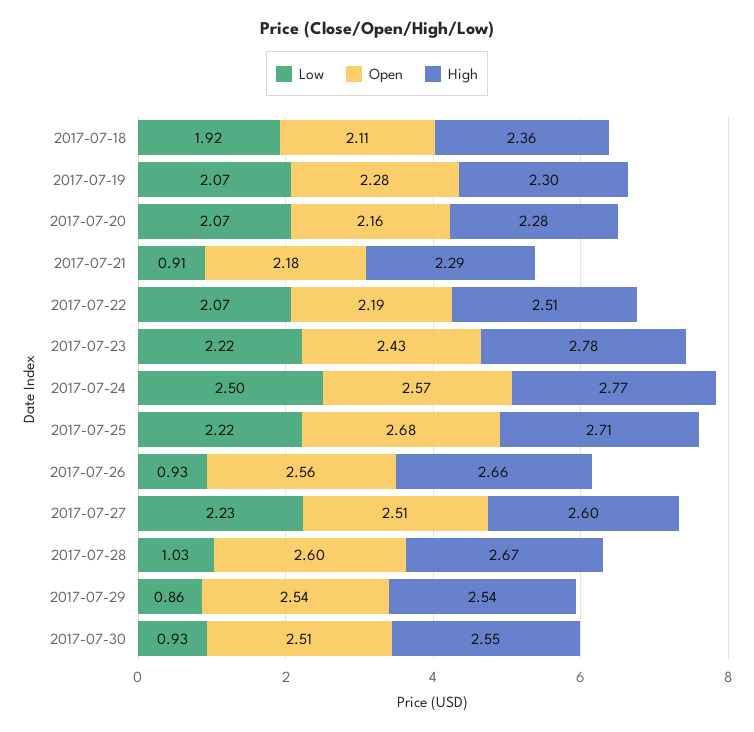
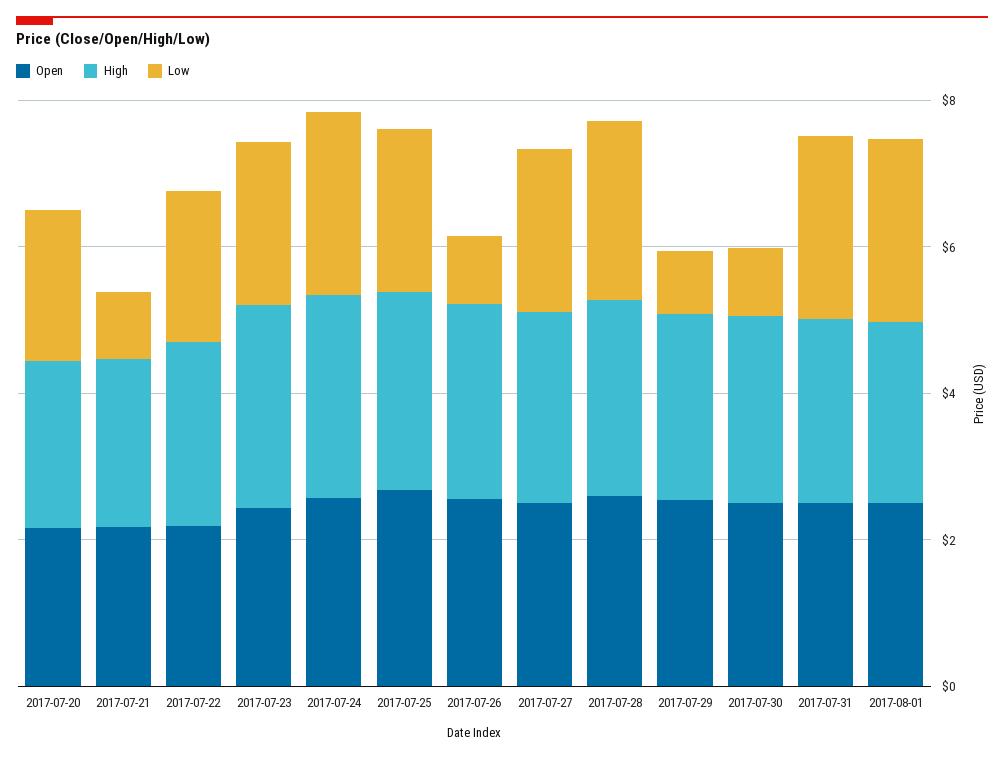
Low, 2017-07-18: 1.92 -> none
Open, 2017-07-18: 2.11 -> none
High, 2017-07-18: 2.36 -> none
Low, 2017-07-19: 2.07 -> none
Open, 2017-07-19: 2.28 -> none
High, 2017-07-19: 2.3 -> none
Low, 2017-07-28: 1.03 -> 2.5
Open, 2017-07-31: none -> 2.5
High, 2017-07-31: none -> 2.5
Low, 2017-07-31: none -> 2.5
Open, 2017-08-01: none -> 2.5
High, 2017-08-01: none -> 2.5
Low, 2017-08-01: none -> 2.5

